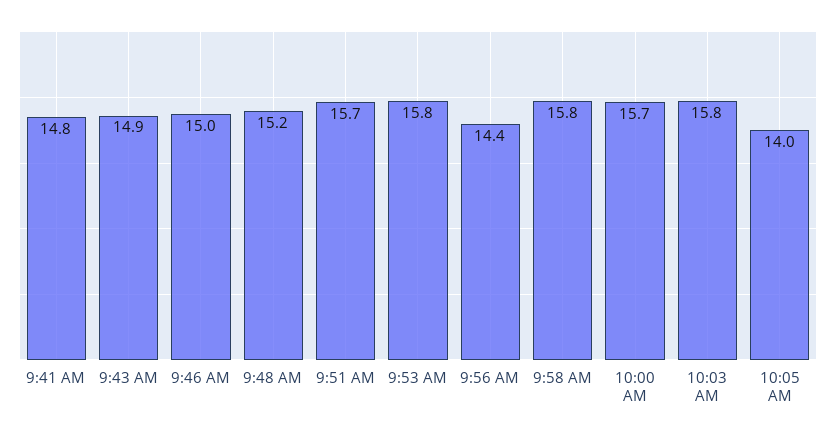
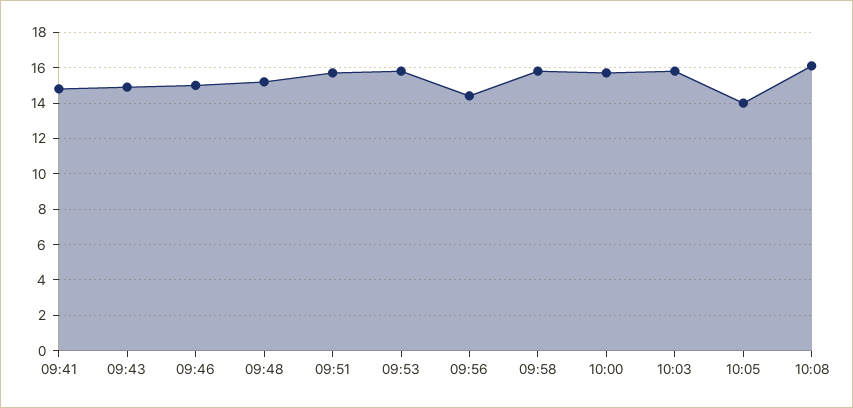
10:08: none -> 16

